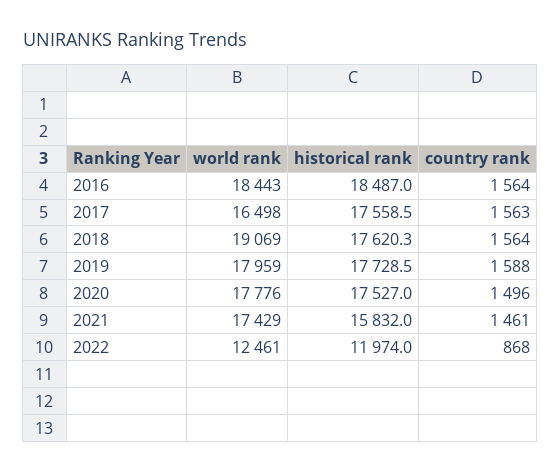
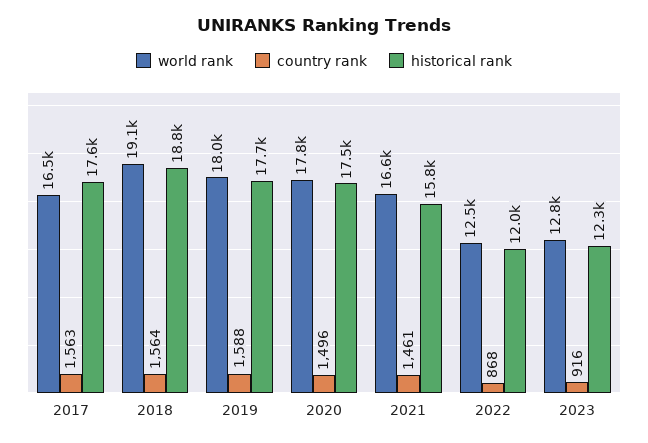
world rank, 2016: 18443 -> none
historical rank, 2016: 18487 -> none
country rank, 2016: 1564 -> none
historical rank, 2018: 17620.3 -> 18800
world rank, 2021: 17429 -> 16600
world rank, 2023: none -> 12800
country rank, 2023: none -> 916
historical rank, 2023: none -> 12300

